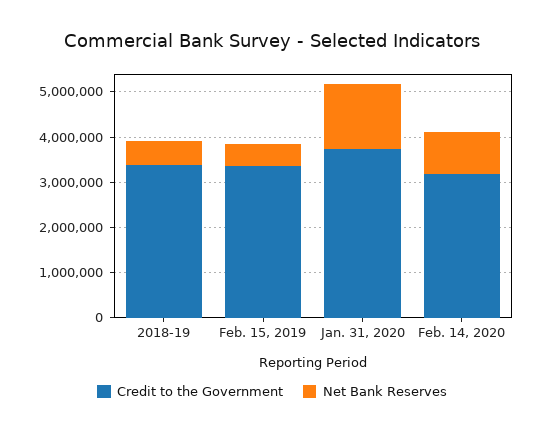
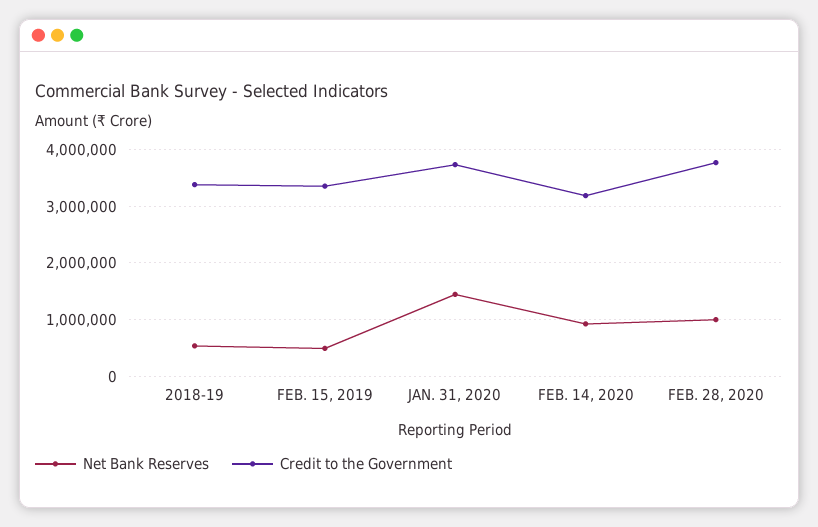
Net Bank Reserves, FEB. 28, 2020: none -> 1000000
Credit to the Government, FEB. 28, 2020: none -> 3800000

